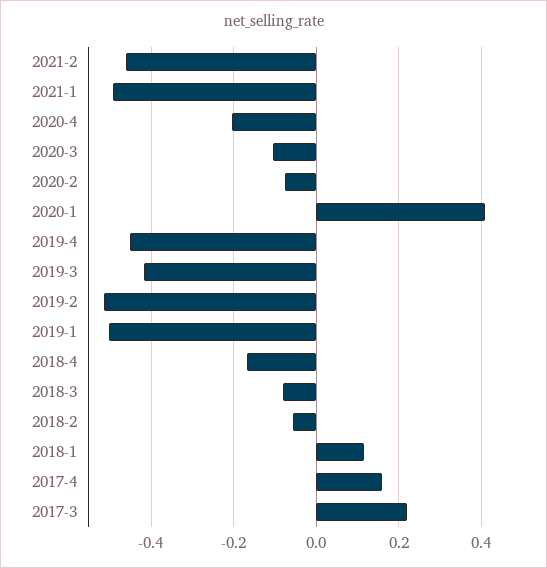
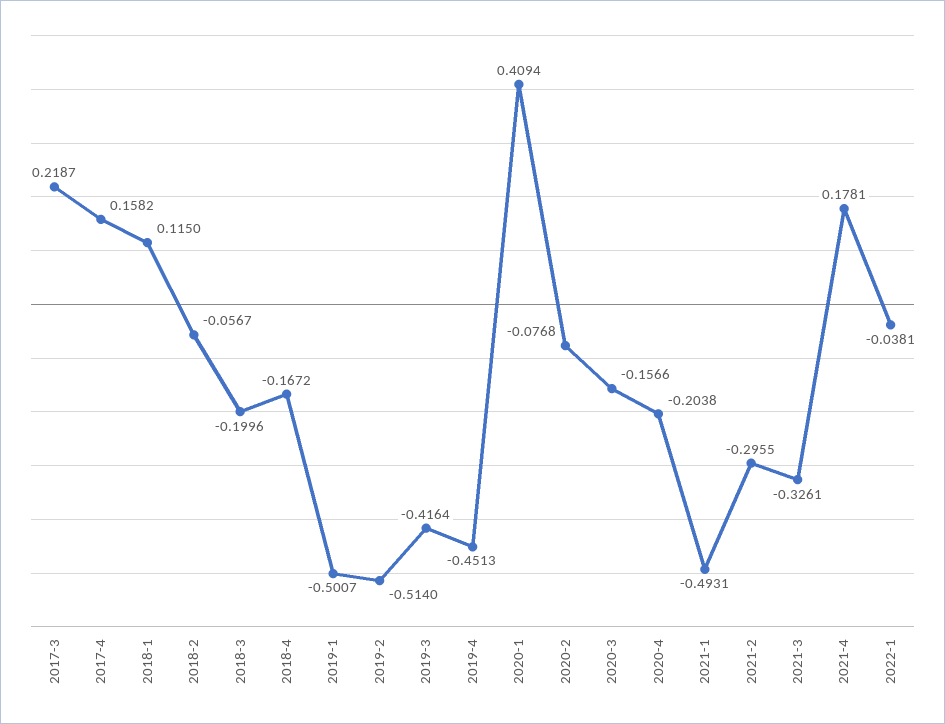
2021-2: -0.46 -> -0.2955
2020-3: -0.1 -> -0.1566
2018-3: -0.08 -> -0.1996
2021-3: none -> -0.3261
2021-4: none -> 0.1781
2022-1: none -> -0.0381

